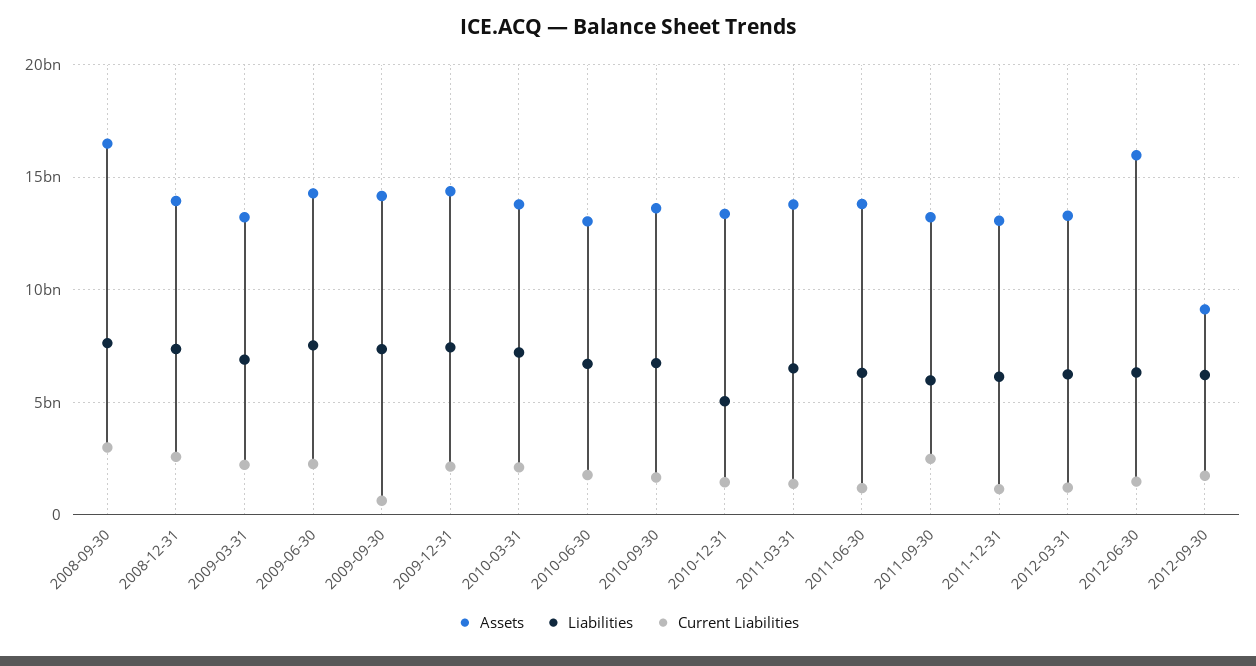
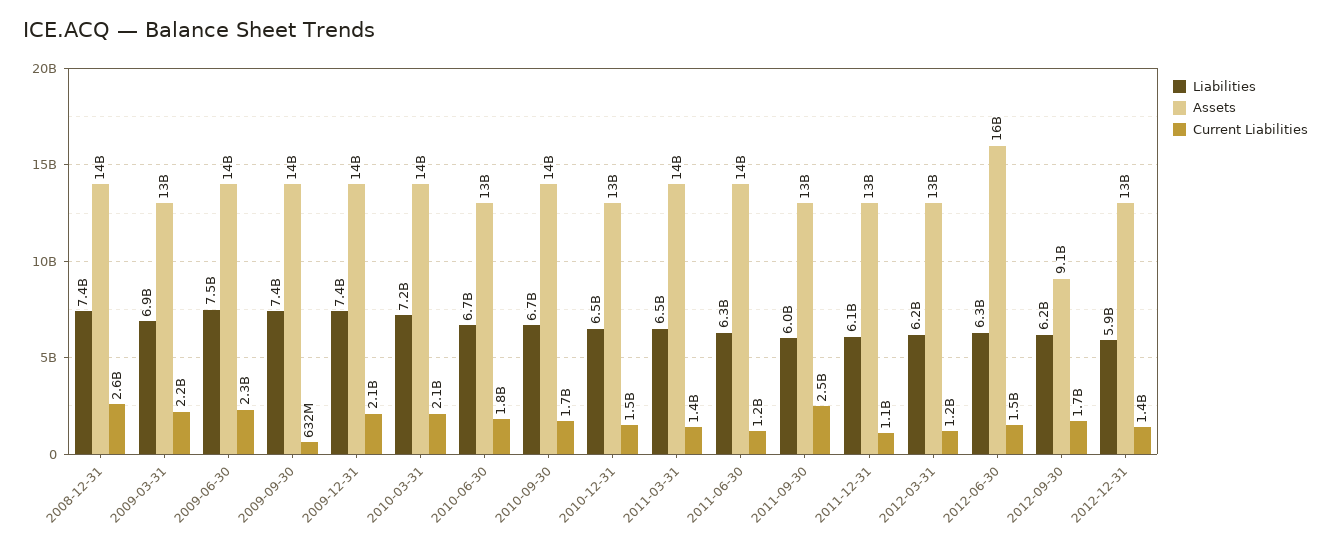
Assets, 2008-09-30: 16500000000 -> none
Liabilities, 2008-09-30: 7500000000 -> none
Current Liabilities, 2008-09-30: 3000000000 -> none
Liabilities, 2010-12-31: 5000000000 -> 6500000000
Liabilities, 2012-12-31: none -> 5900000000
Assets, 2012-12-31: none -> 13000000000
Current Liabilities, 2012-12-31: none -> 1400000000

